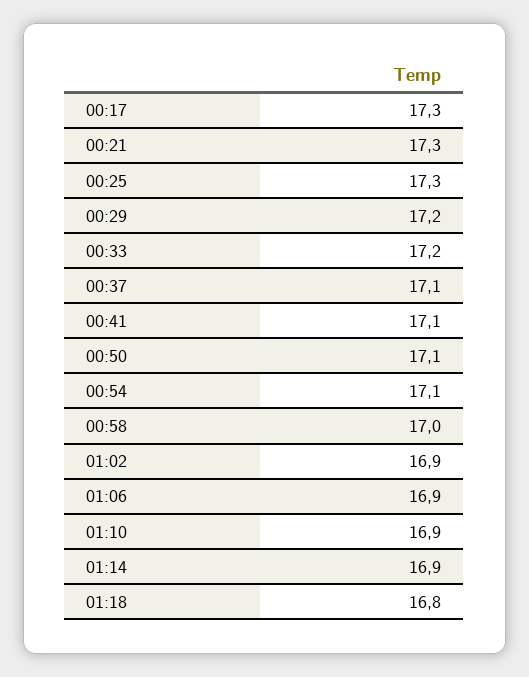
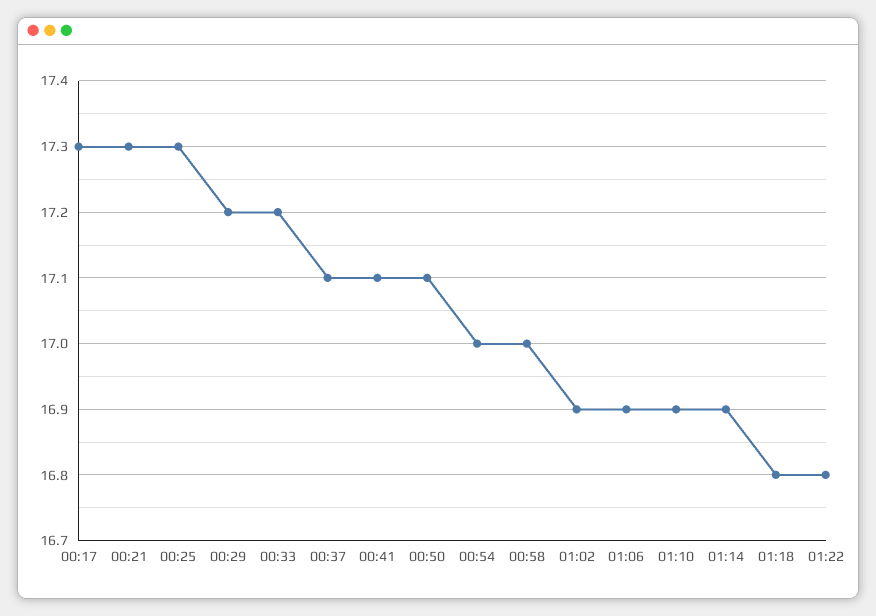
00:54: 17.1 -> 17
01:22: none -> 16.8

